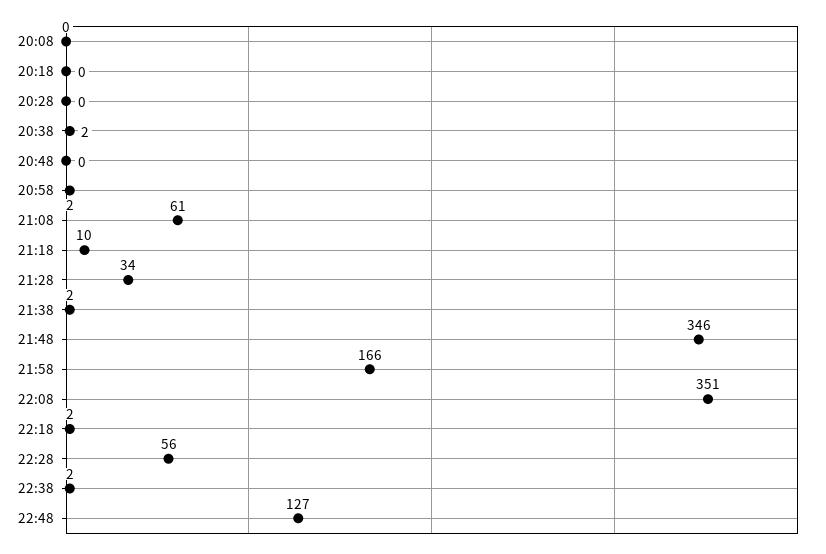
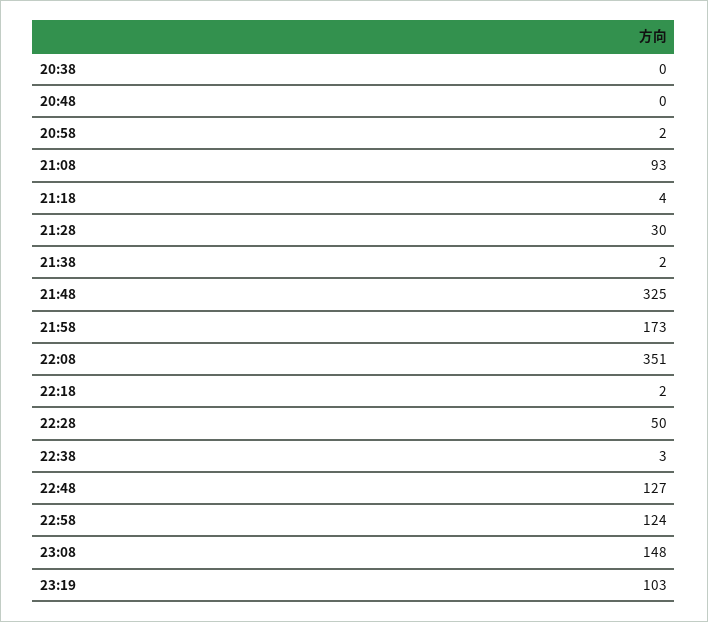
20:08: 0 -> none
20:18: 0 -> none
20:28: 0 -> none
20:38: 2 -> 0
21:08: 61 -> 93
21:18: 10 -> 4
21:28: 34 -> 30
21:48: 346 -> 325
21:58: 166 -> 173
22:28: 56 -> 50
22:38: 2 -> 3
22:58: none -> 124
23:08: none -> 148
23:19: none -> 103

